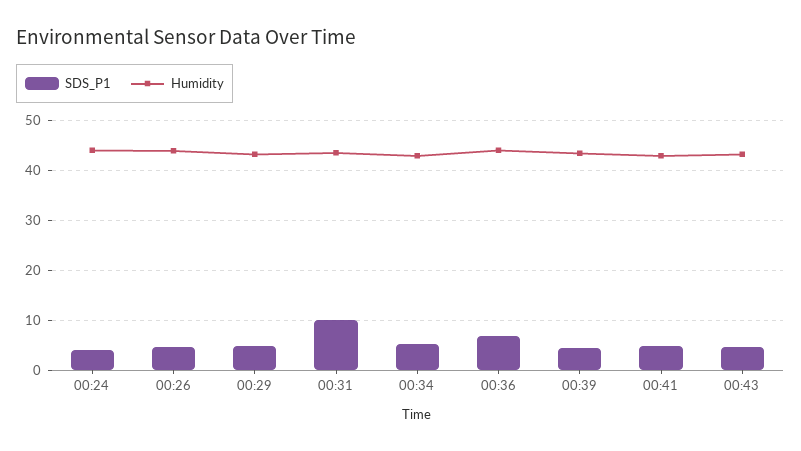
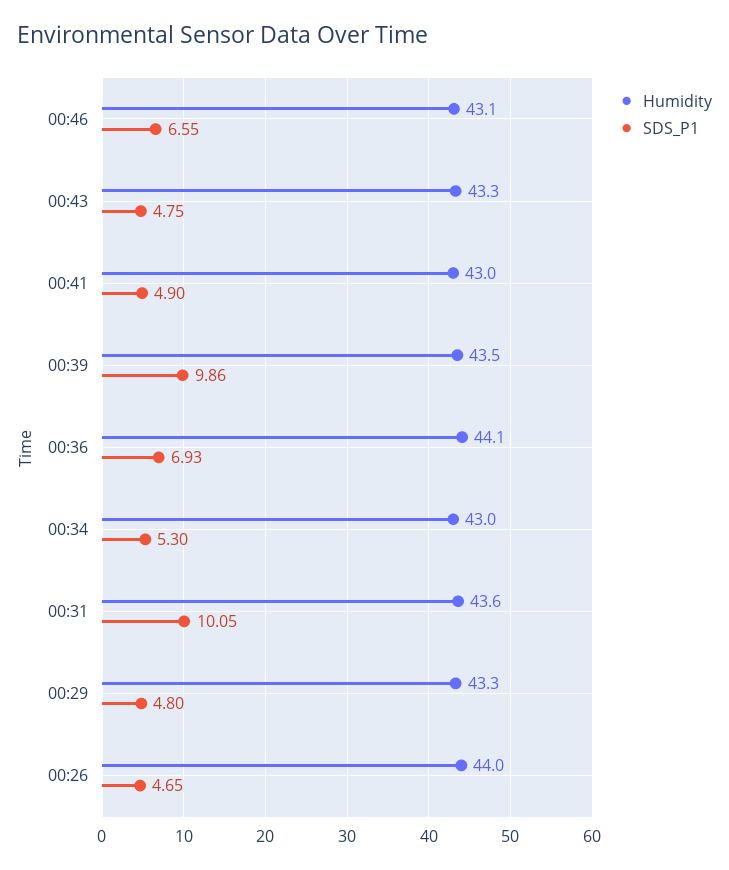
SDS_P1, 00:24: 4 -> none
Humidity, 00:24: 44 -> none
SDS_P1, 00:39: 4 -> 9.86
Humidity, 00:46: none -> 43.1
SDS_P1, 00:46: none -> 6.55

